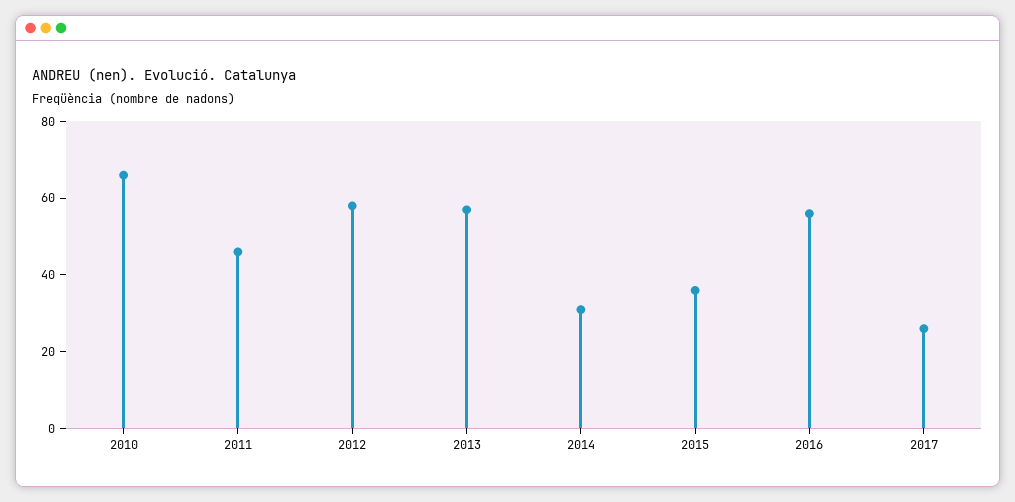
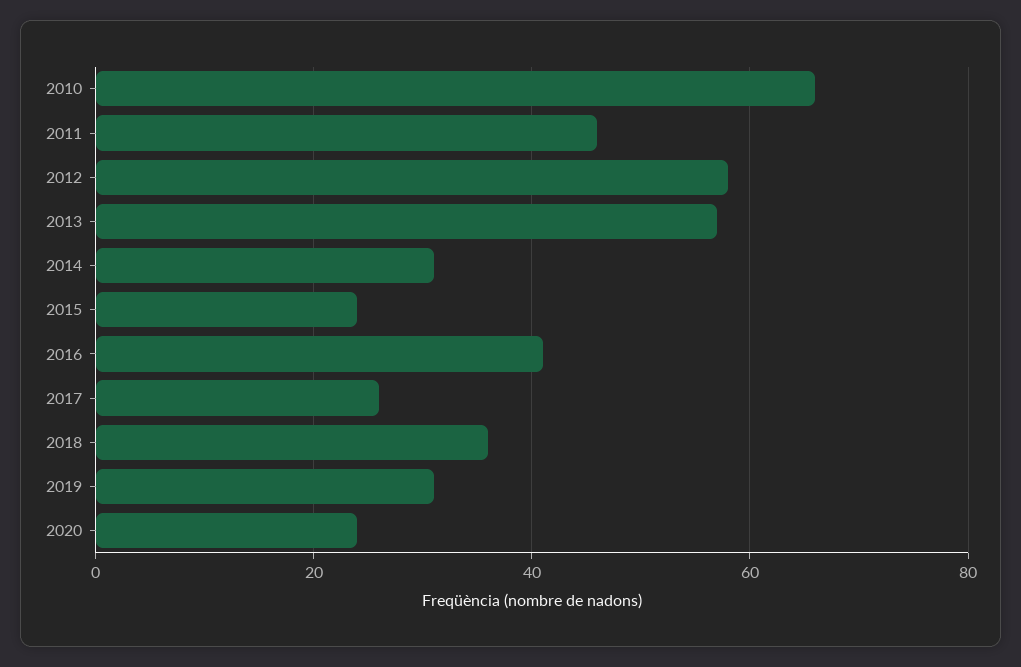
2015: 35 -> 25
2016: 55 -> 40
2018: none -> 35
2019: none -> 30
2020: none -> 25

